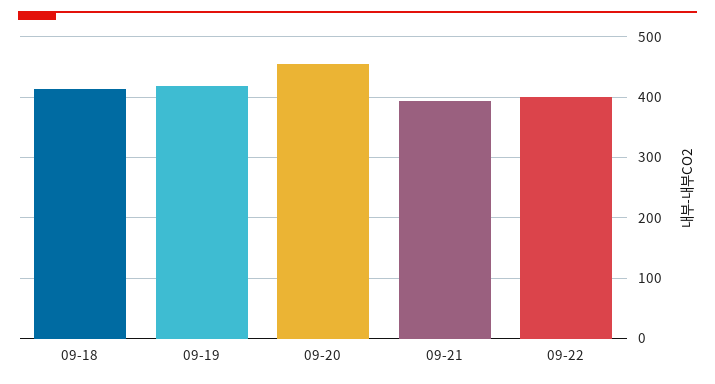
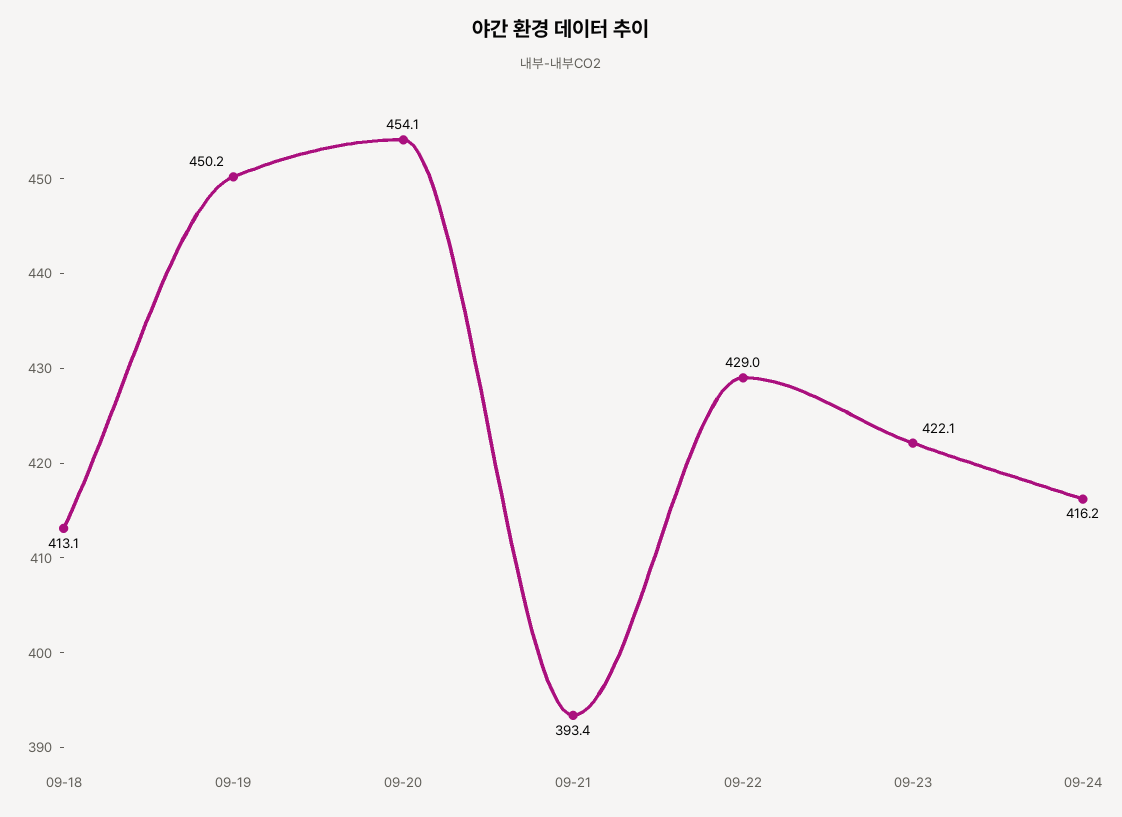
09-19: 420 -> 450.2
09-22: 400 -> 429
09-23: none -> 422.1
09-24: none -> 416.2

